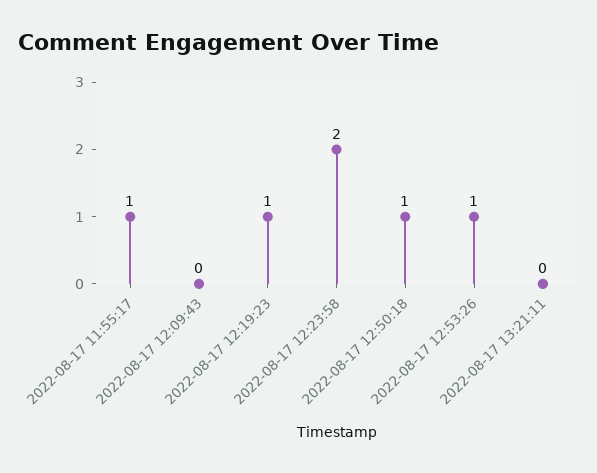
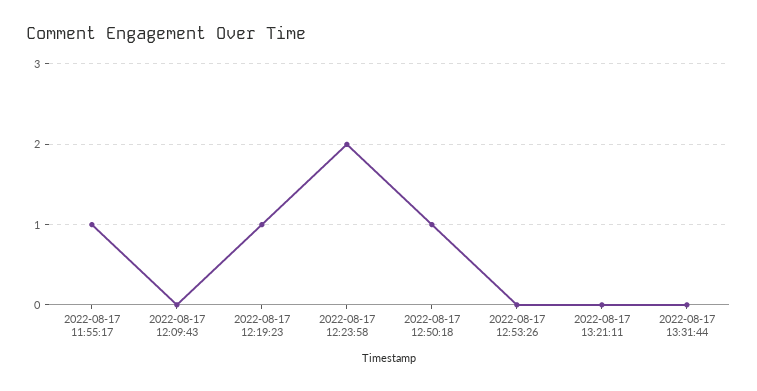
2022-08-17 12:53:26: 1 -> 0
2022-08-17 13:31:44: none -> 0

